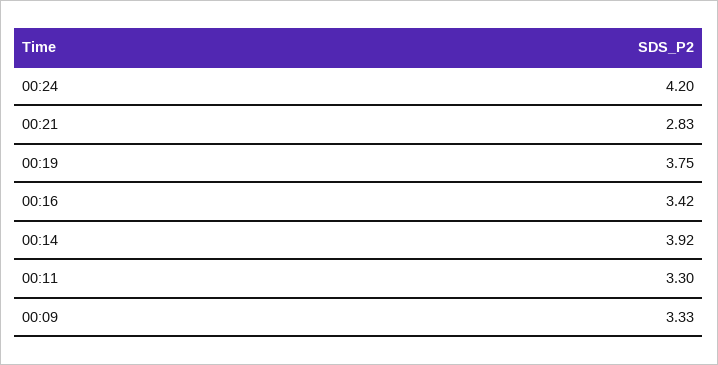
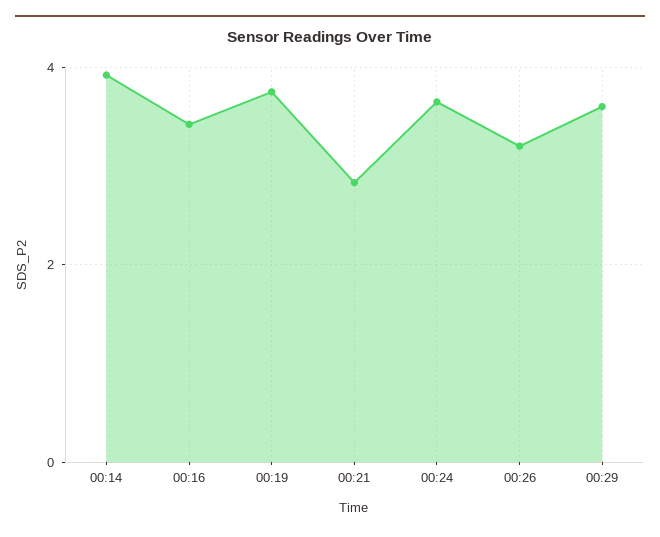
00:24: 4.2 -> 3.6
00:11: 3.3 -> none
00:09: 3.33 -> none
00:26: none -> 3.2
00:29: none -> 3.6

